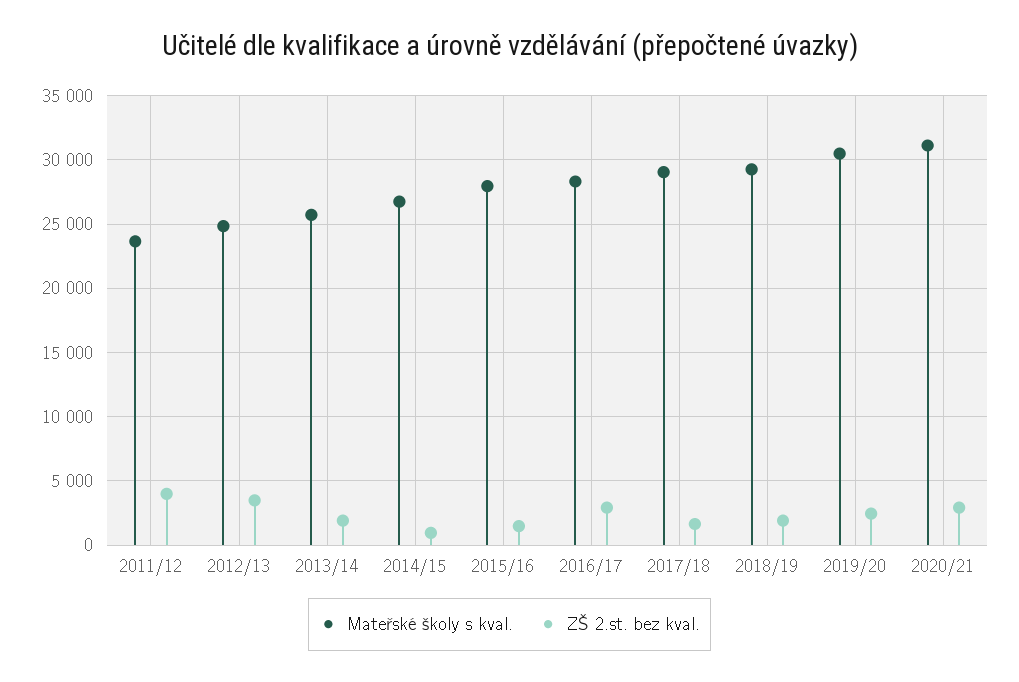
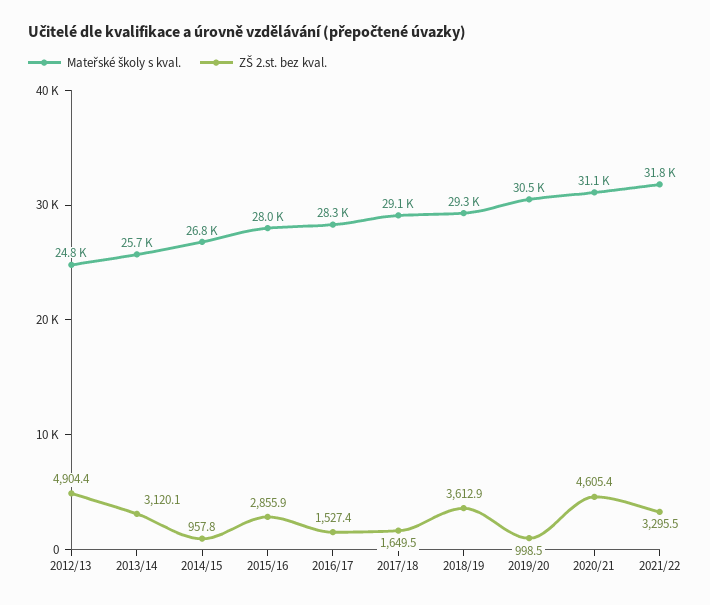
Mateřské školy s kval., 2011/12: 23500 -> none
ZŠ 2.st. bez kval., 2011/12: 4000 -> none
ZŠ 2.st. bez kval., 2012/13: 3500 -> 4904.4
ZŠ 2.st. bez kval., 2013/14: 2000 -> 3120.1
ZŠ 2.st. bez kval., 2015/16: 1500 -> 2855.9
ZŠ 2.st. bez kval., 2016/17: 3000 -> 1527.4
ZŠ 2.st. bez kval., 2018/19: 2000 -> 3612.9
ZŠ 2.st. bez kval., 2019/20: 2500 -> 998.5
ZŠ 2.st. bez kval., 2020/21: 3000 -> 4605.4
Mateřské školy s kval., 2021/22: none -> 31800
ZŠ 2.st. bez kval., 2021/22: none -> 3295.5

